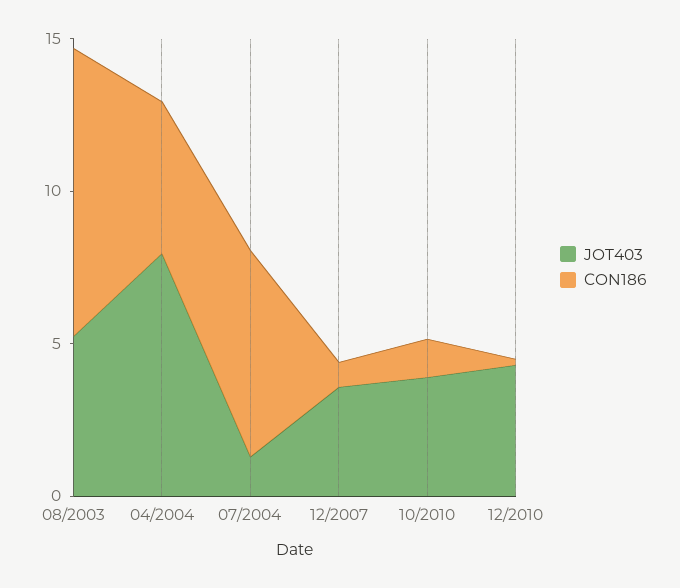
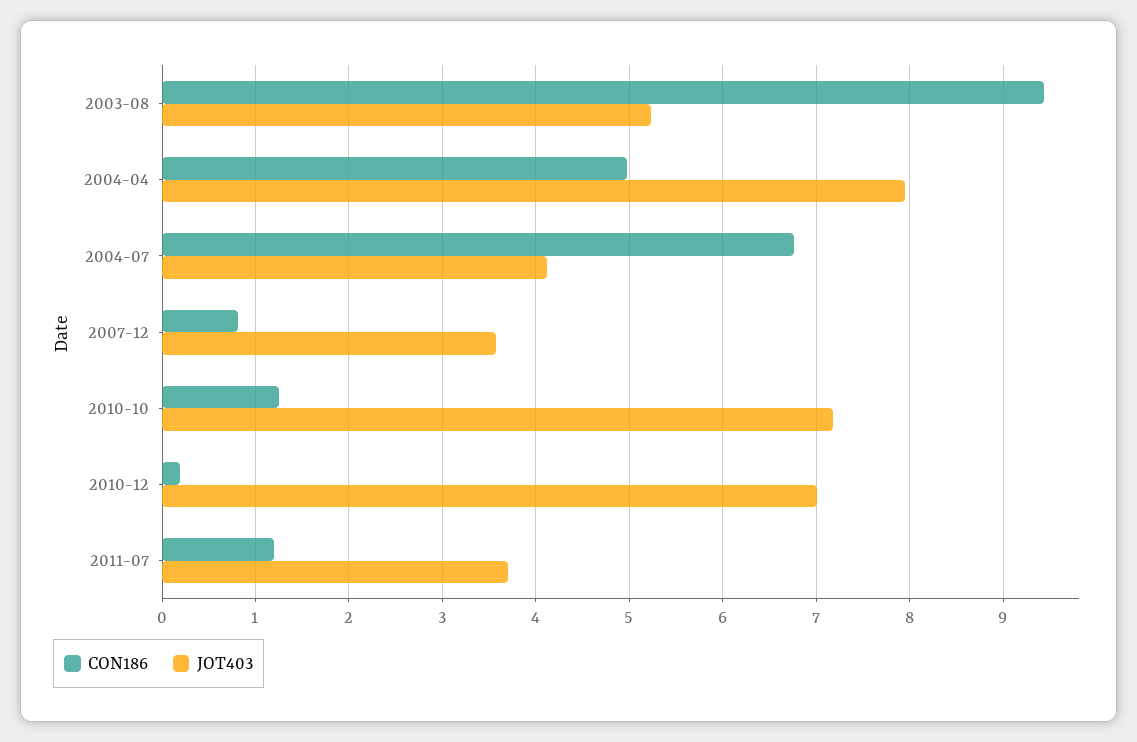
JOT403, 07/2004: 1 -> 4.1
JOT403, 10/2010: 4 -> 7.2
JOT403, 12/2010: 4 -> 7
CON186, 2011-07: none -> 1.2
JOT403, 2011-07: none -> 3.7

